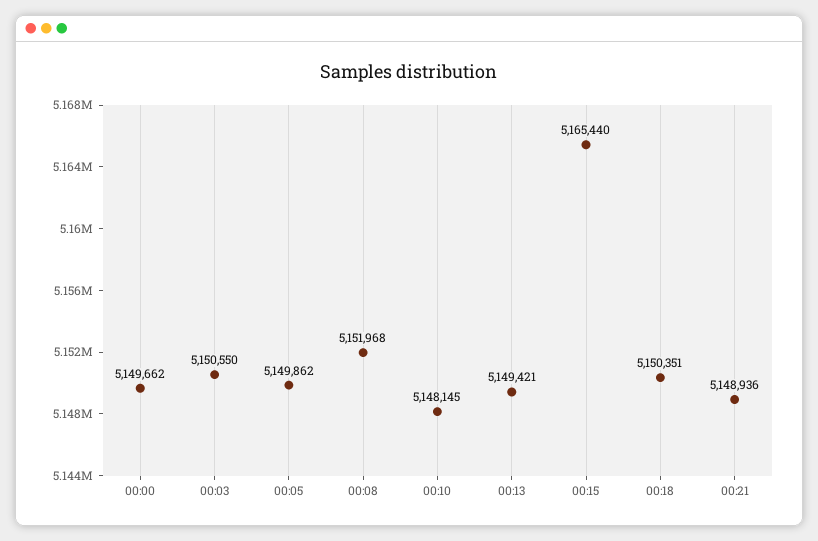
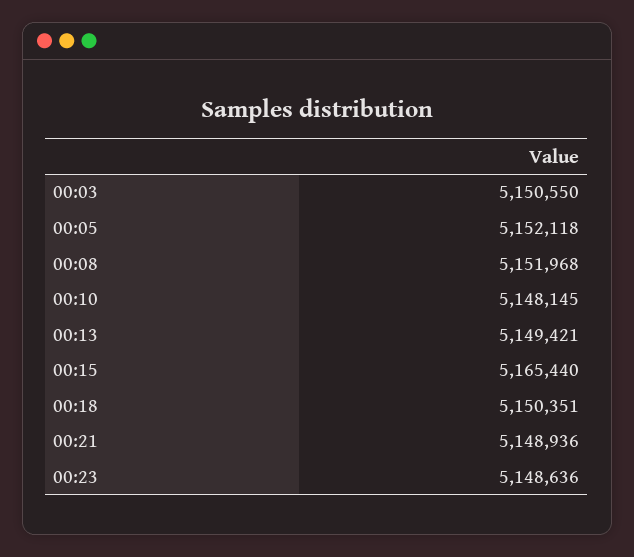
00:00: 5149662 -> none
00:05: 5149862 -> 5152118
00:23: none -> 5148636

